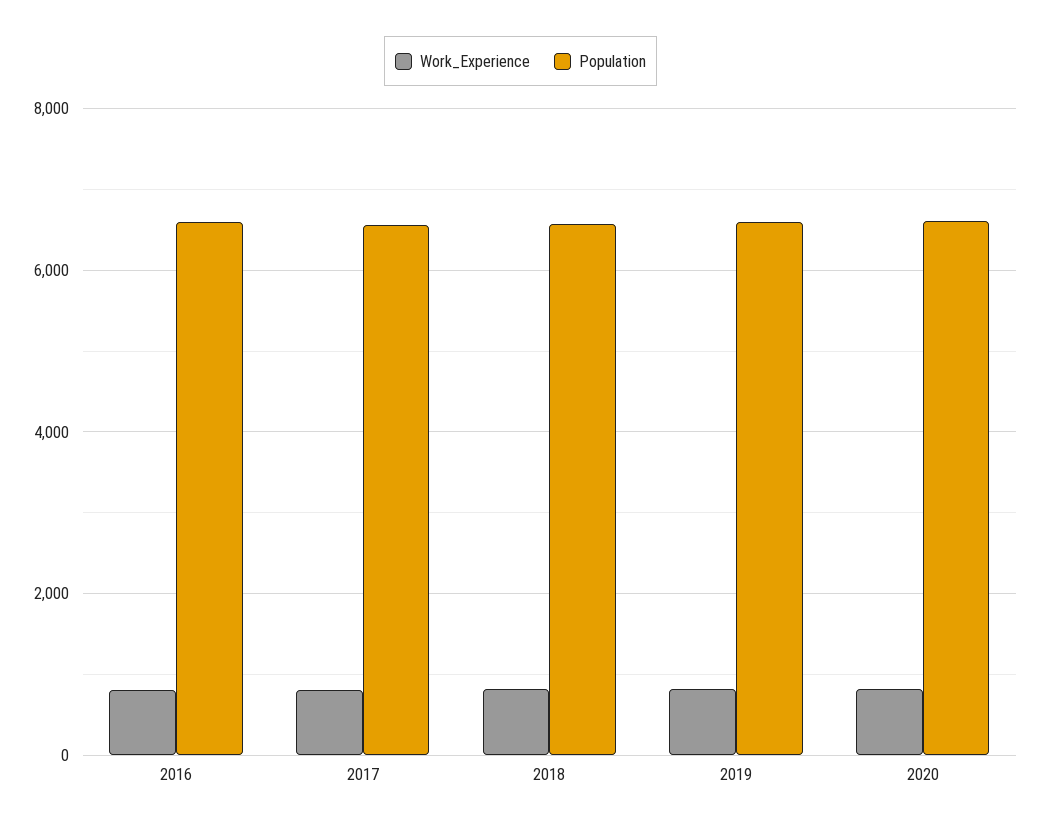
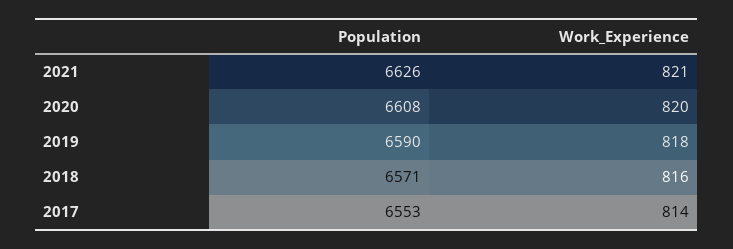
Work_Experience, 2016: 800 -> none
Population, 2016: 6600 -> none
Population, 2021: none -> 6626
Work_Experience, 2021: none -> 821

